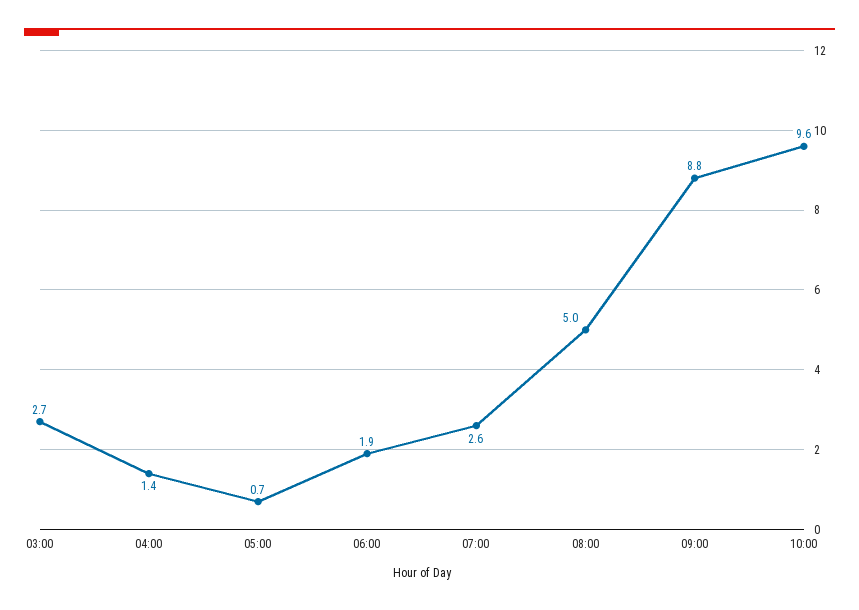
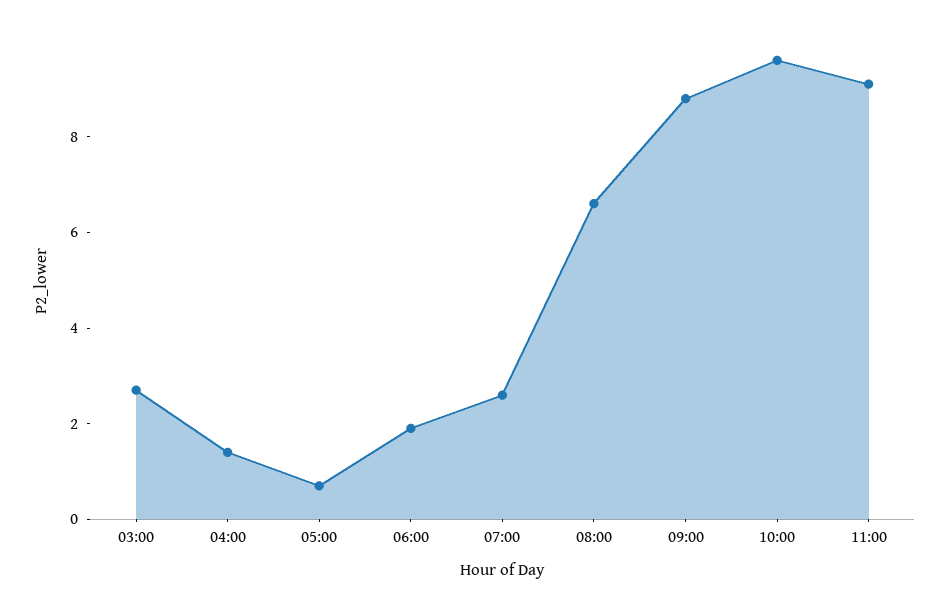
08:00: 5 -> 6.5
11:00: none -> 9

